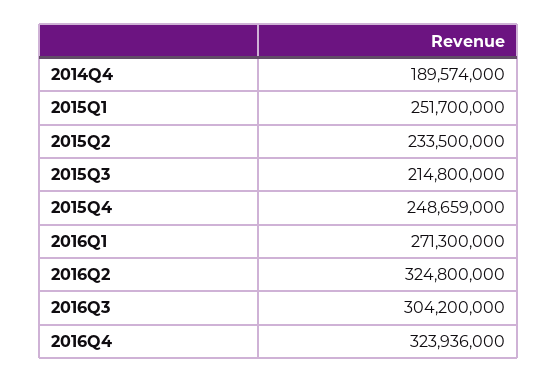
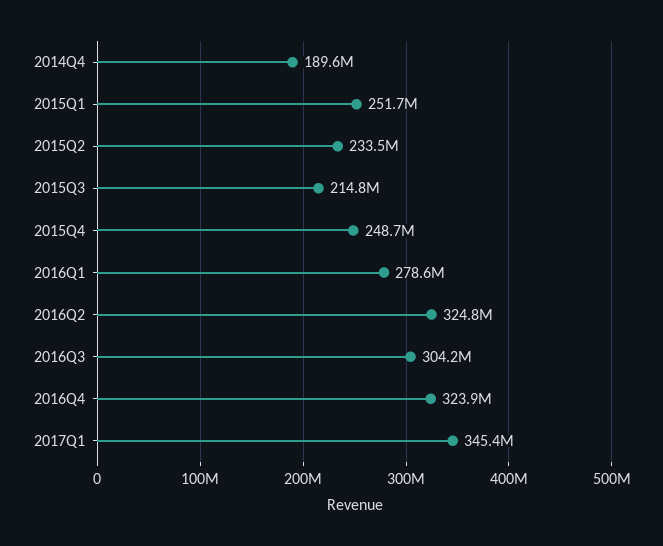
2016Q1: 271300000 -> 278600000
2017Q1: none -> 345400000

